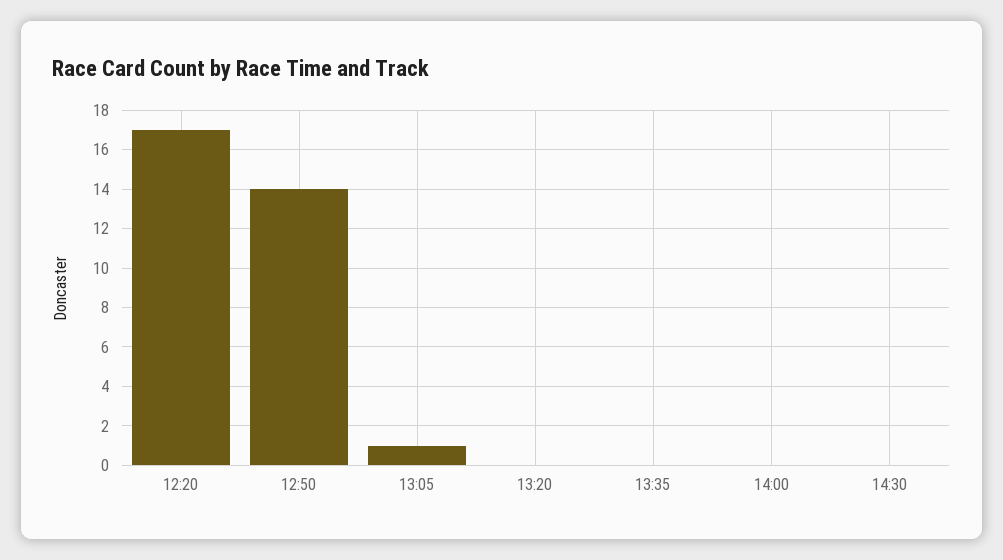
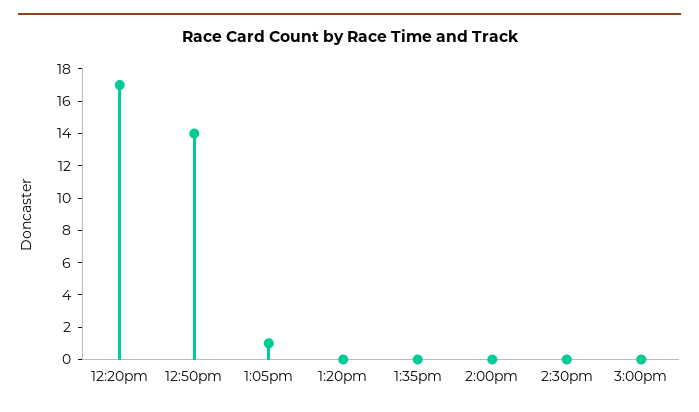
3:00pm: none -> 0

